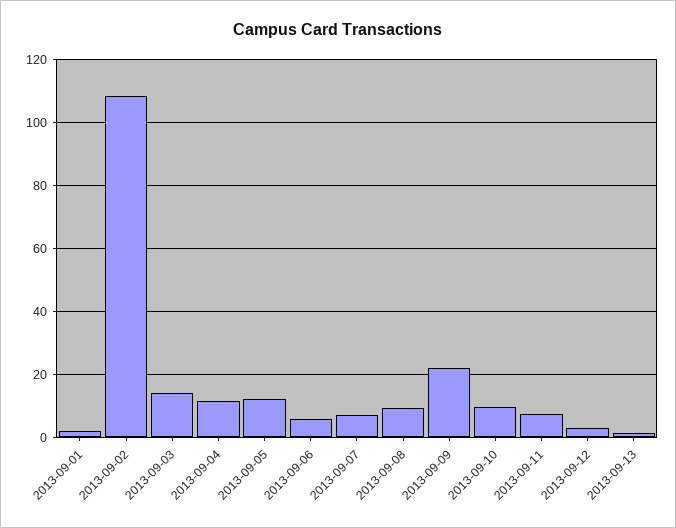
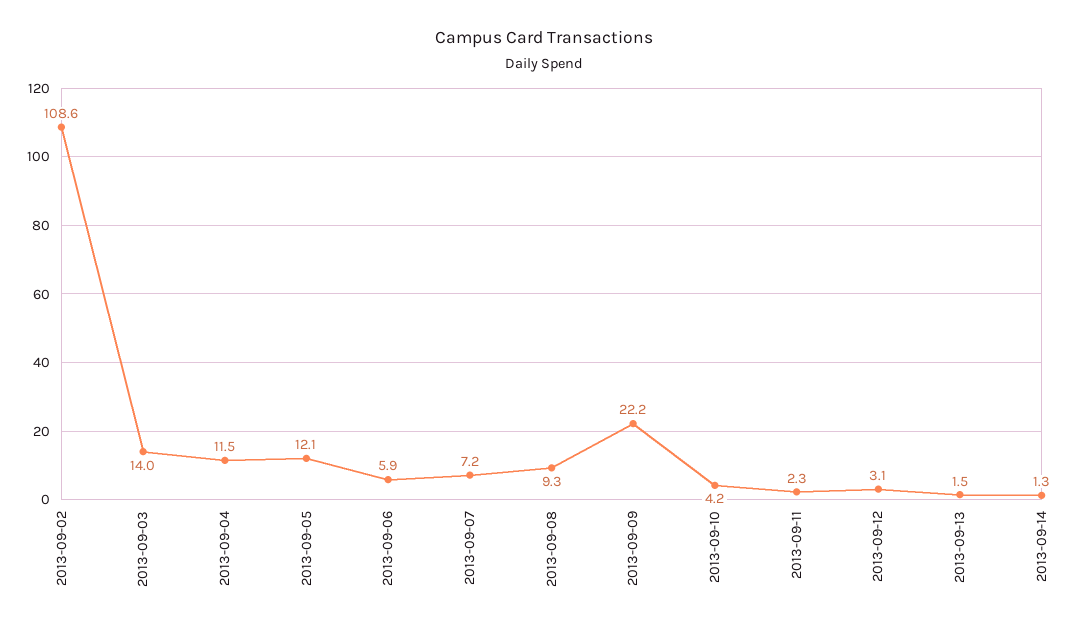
2013-09-01: 2 -> none
2013-09-10: 10 -> 4.2
2013-09-11: 8 -> 2.3
2013-09-14: none -> 1.3

